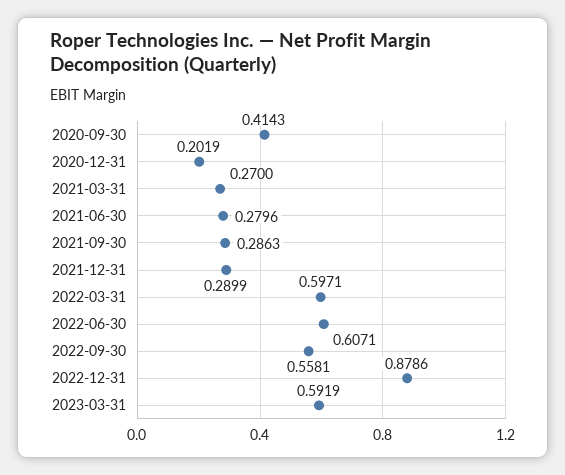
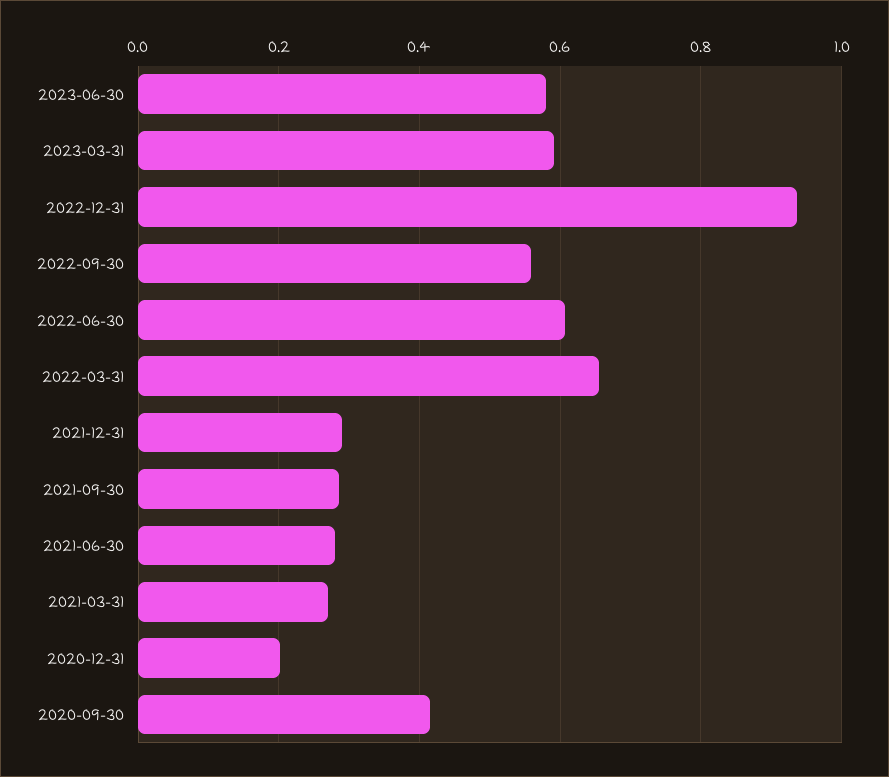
2022-03-31: 0.5971 -> 0.66
2022-12-31: 0.8786 -> 0.94
2023-06-30: none -> 0.58

